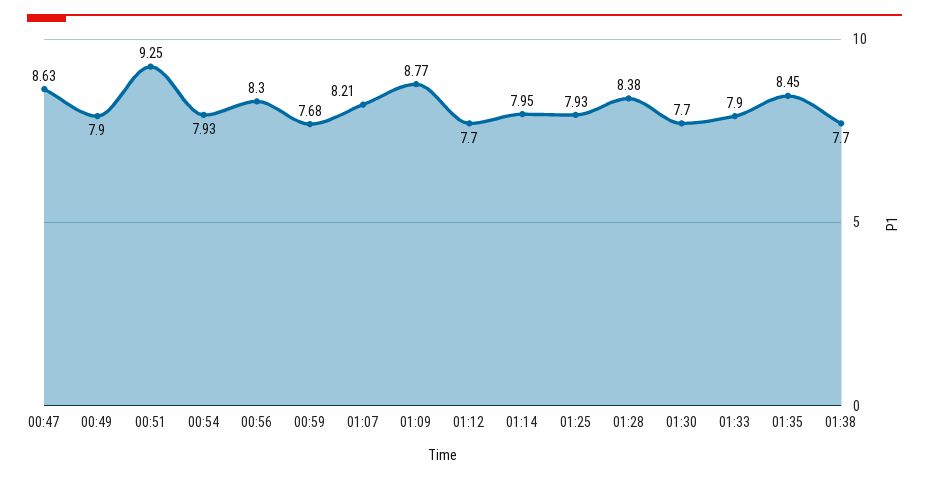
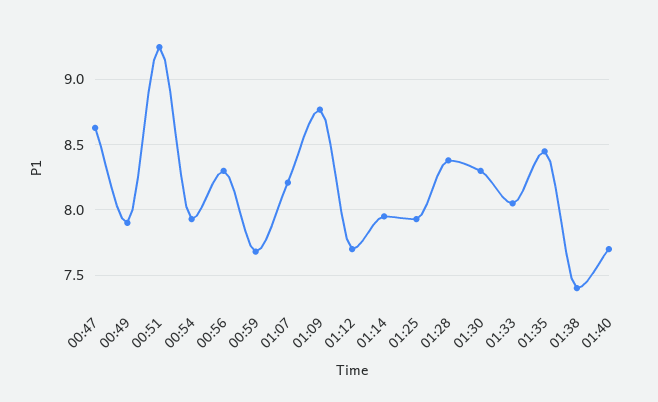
01:30: 7.7 -> 8.3
01:33: 7.9 -> 8.05
01:38: 7.7 -> 7.4
01:40: none -> 7.7

